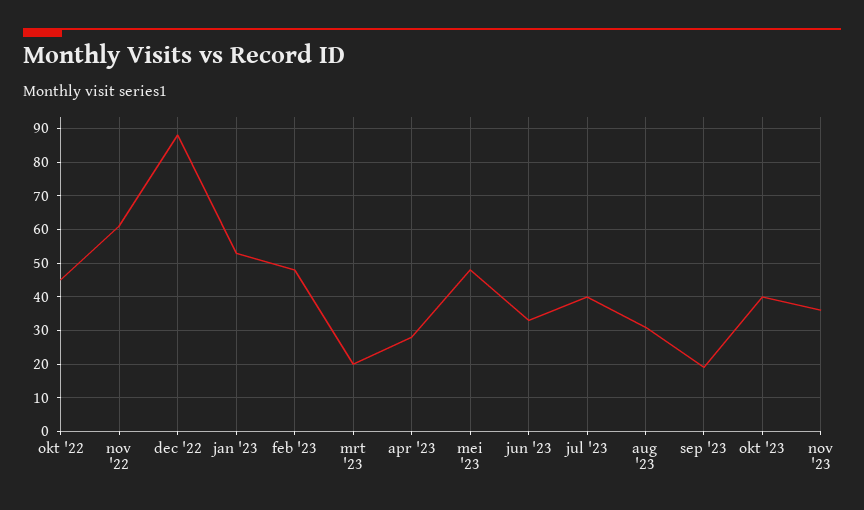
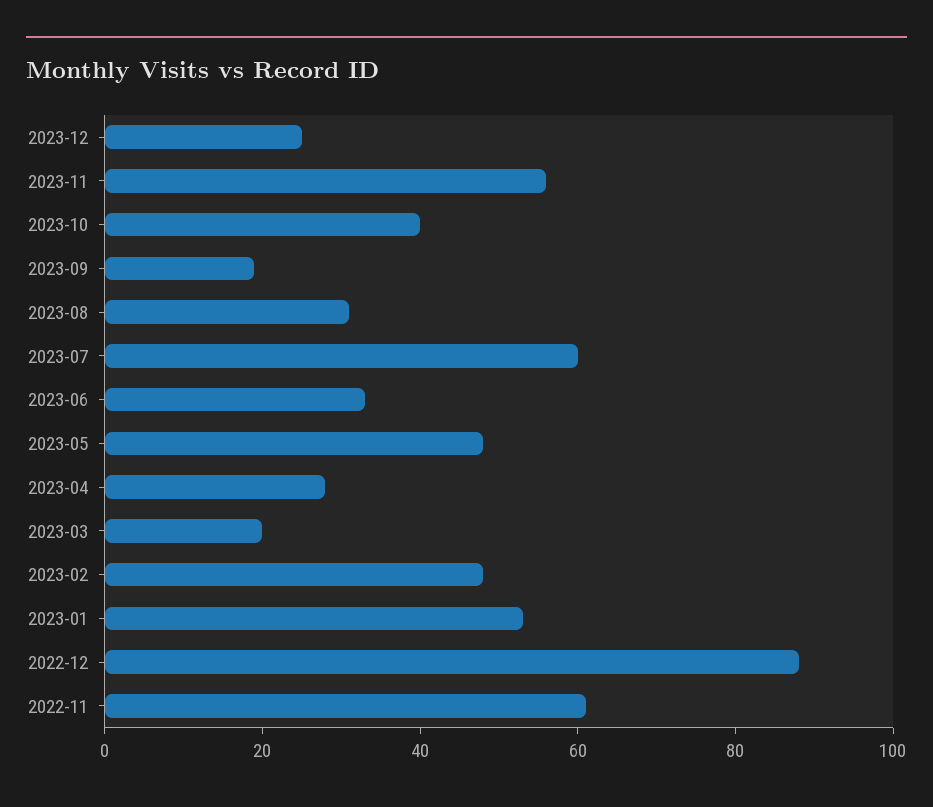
okt '22: 45 -> none
jul '23: 40 -> 60
nov '23: 35 -> 55
2023-12: none -> 25

